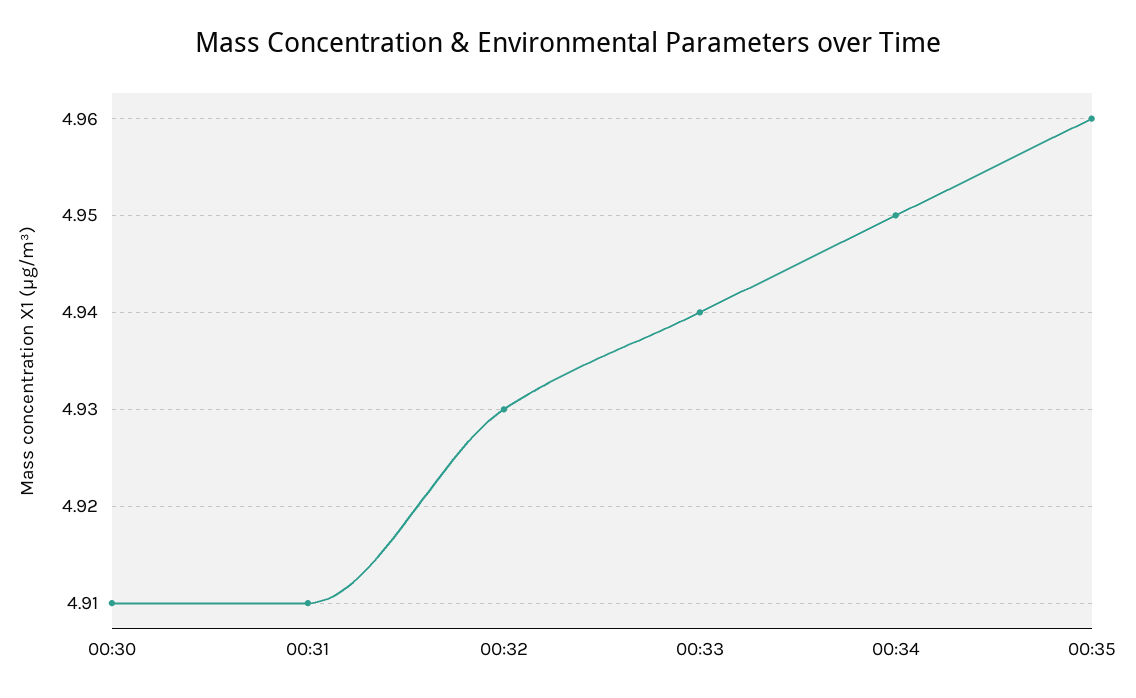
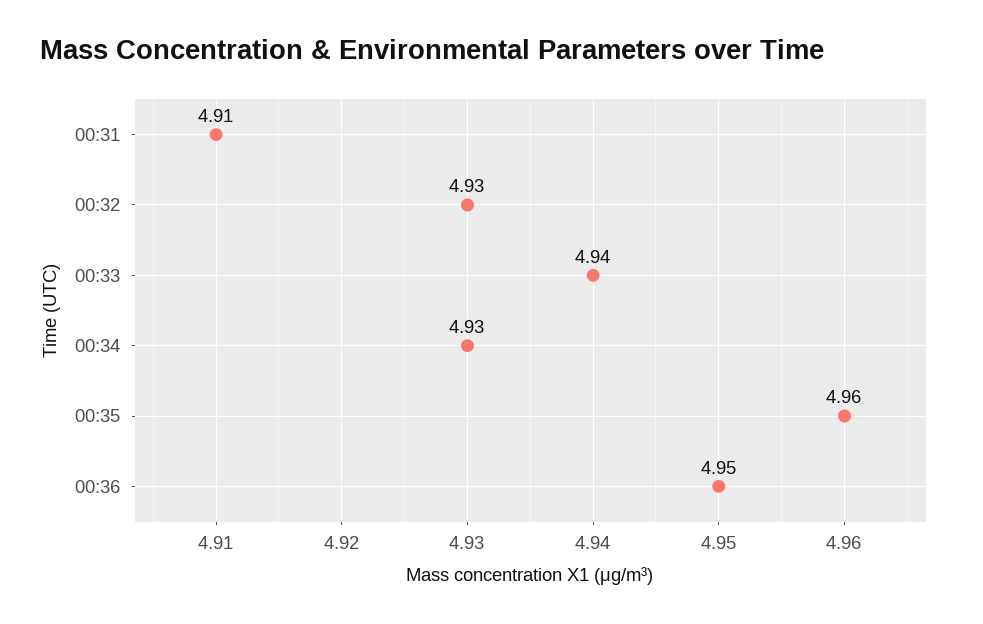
00:30: 4.91 -> none
00:34: 4.95 -> 4.93
00:36: none -> 4.95

